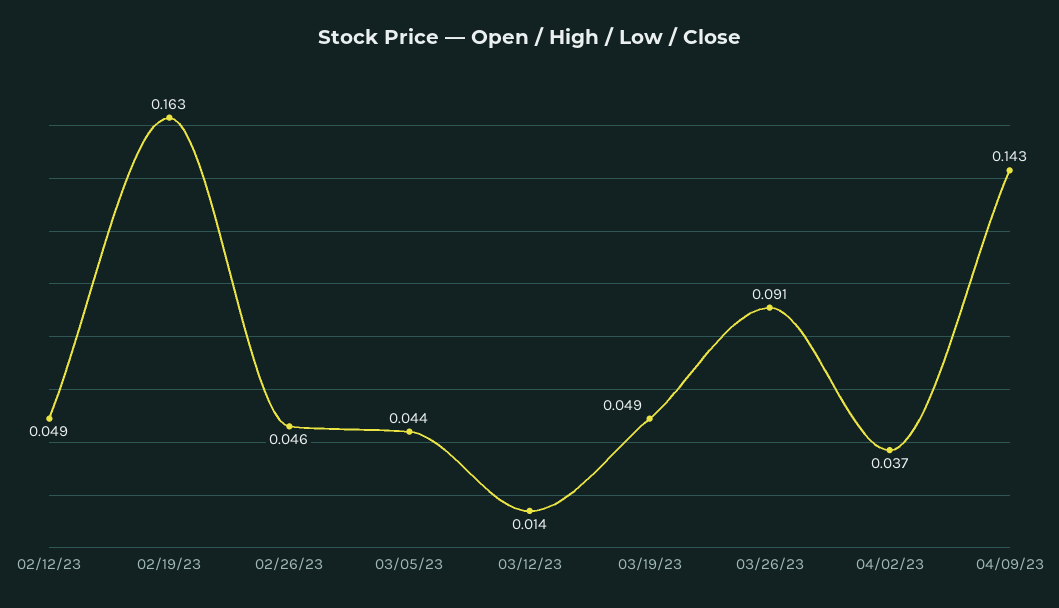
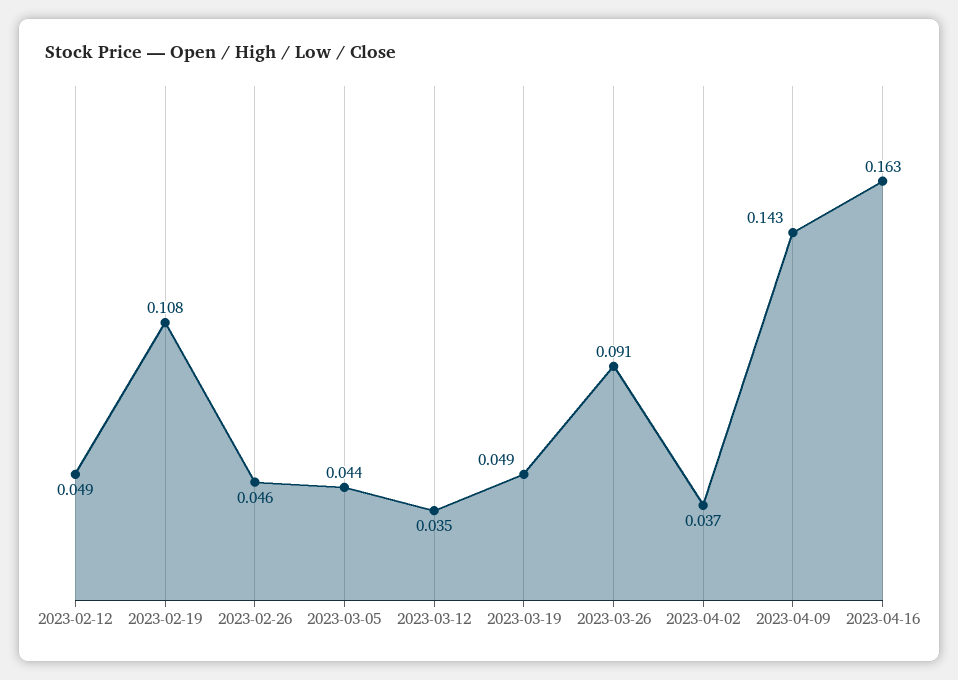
02/19/23: 0.163 -> 0.108
03/12/23: 0.014 -> 0.035
2023-04-16: none -> 0.163

